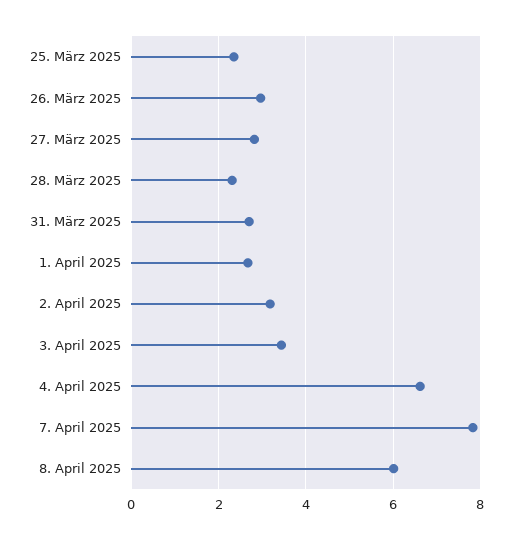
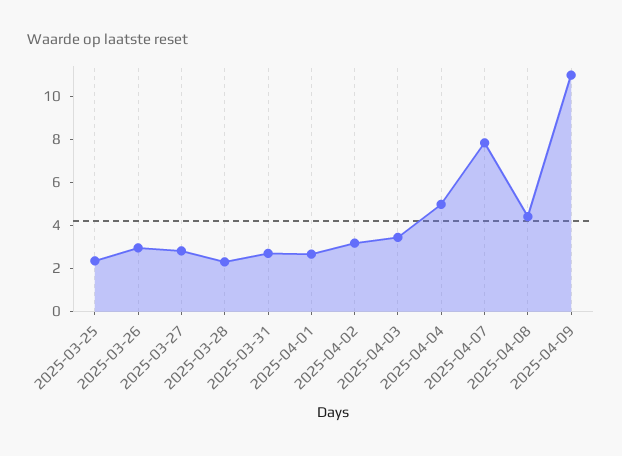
4. April 2025: 6.6 -> 5
8. April 2025: 6 -> 4.5
2025-04-09: none -> 11

